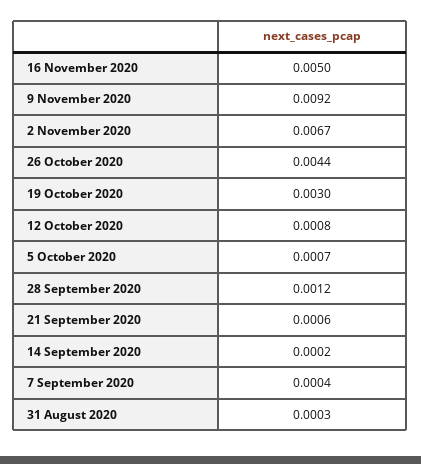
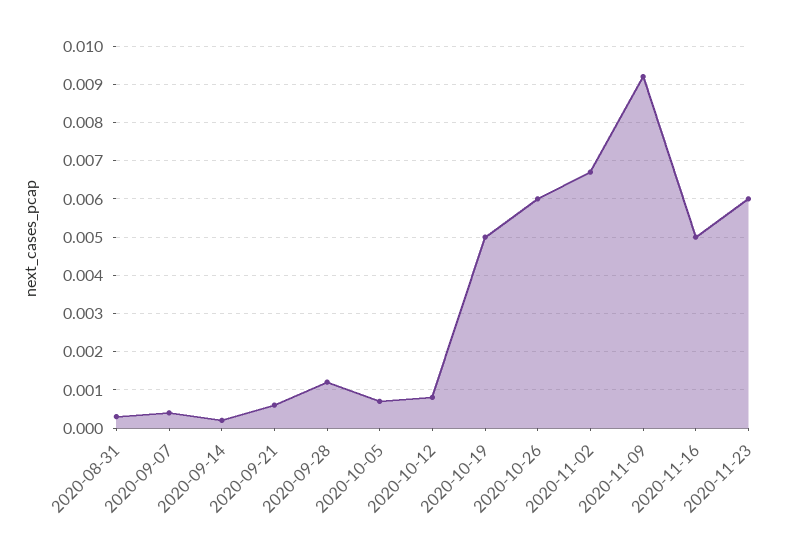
26 October 2020: 0.0044 -> 0.006
19 October 2020: 0.003 -> 0.005
2020-11-23: none -> 0.006

